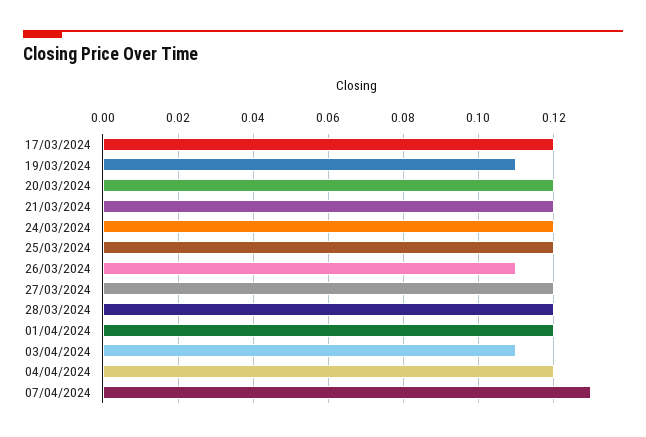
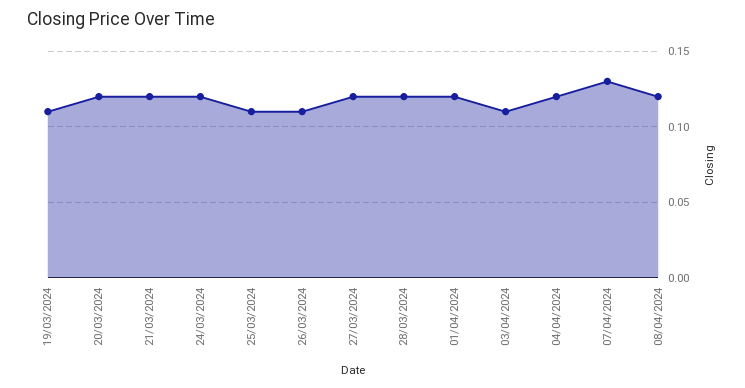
17/03/2024: 0.12 -> none
25/03/2024: 0.12 -> 0.11
08/04/2024: none -> 0.12

